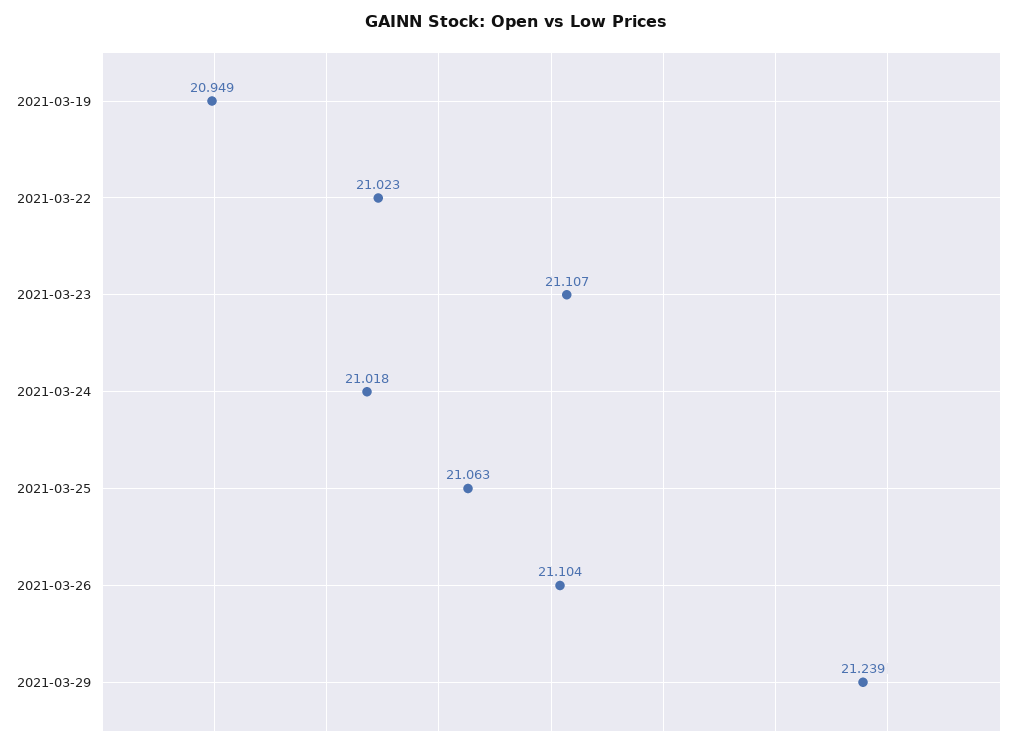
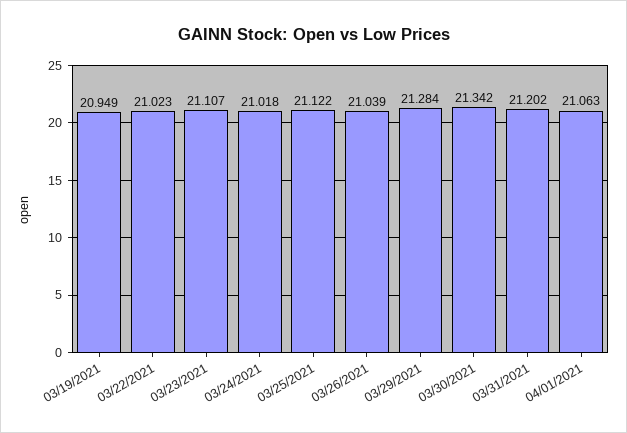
2021-03-25: 21.063 -> 21.122
2021-03-26: 21.104 -> 21.039
2021-03-29: 21.239 -> 21.284
03/30/2021: none -> 21.342
03/31/2021: none -> 21.202
04/01/2021: none -> 21.063

